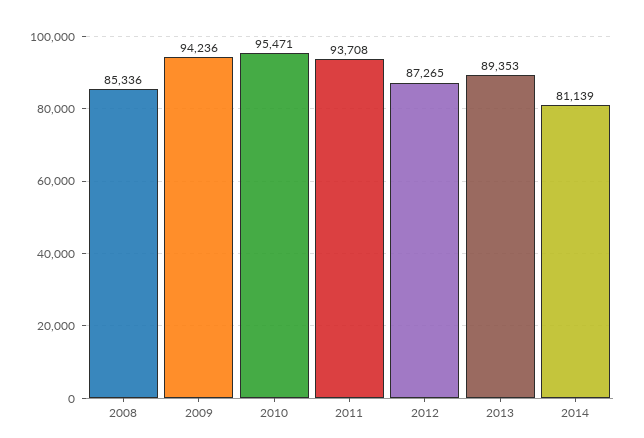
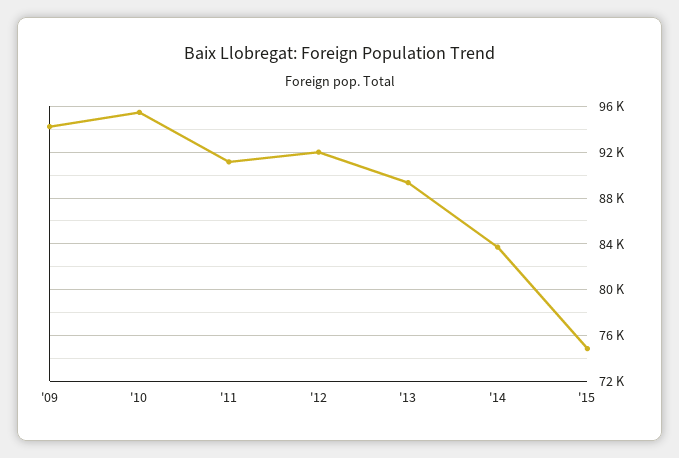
2008: 85336 -> none
2011: 93708 -> 91000
2012: 87265 -> 92000
2014: 81139 -> 84000
'15: none -> 75000

